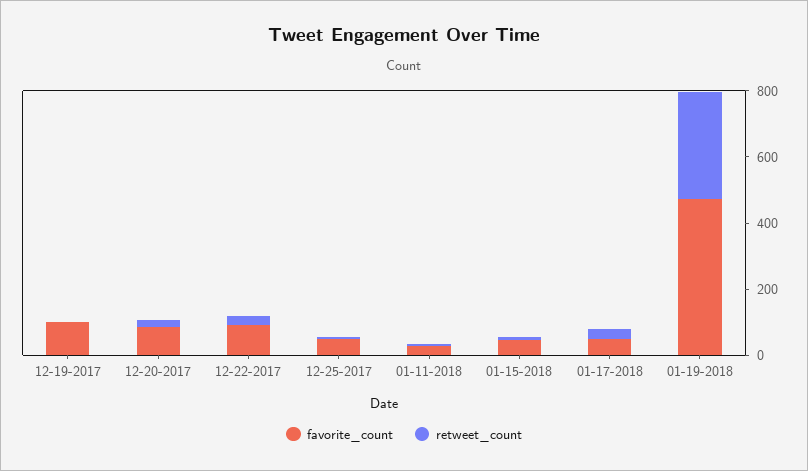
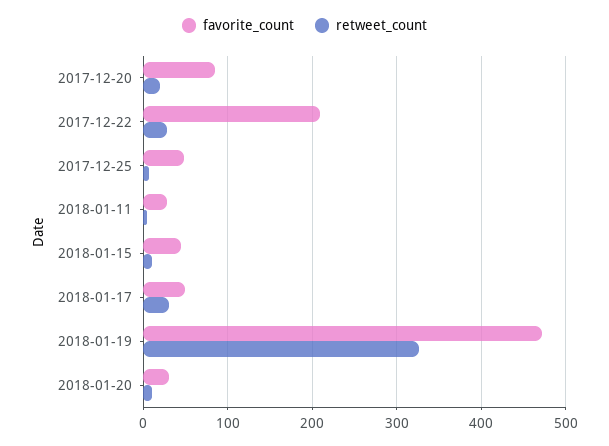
favorite_count, 12-19-2017: 100 -> none
retweet_count, 12-19-2017: 0 -> none
favorite_count, 12-22-2017: 100 -> 210
favorite_count, 2018-01-20: none -> 30
retweet_count, 2018-01-20: none -> 10

